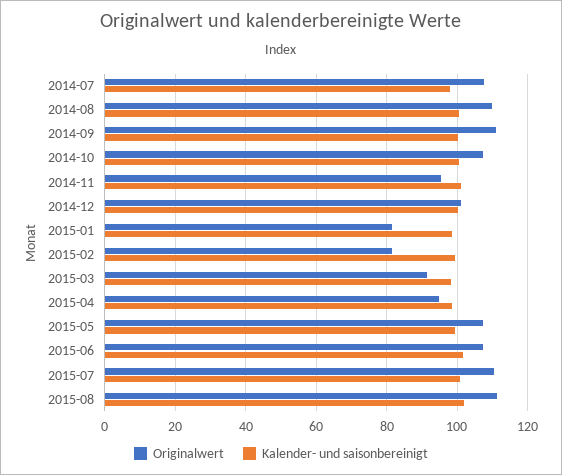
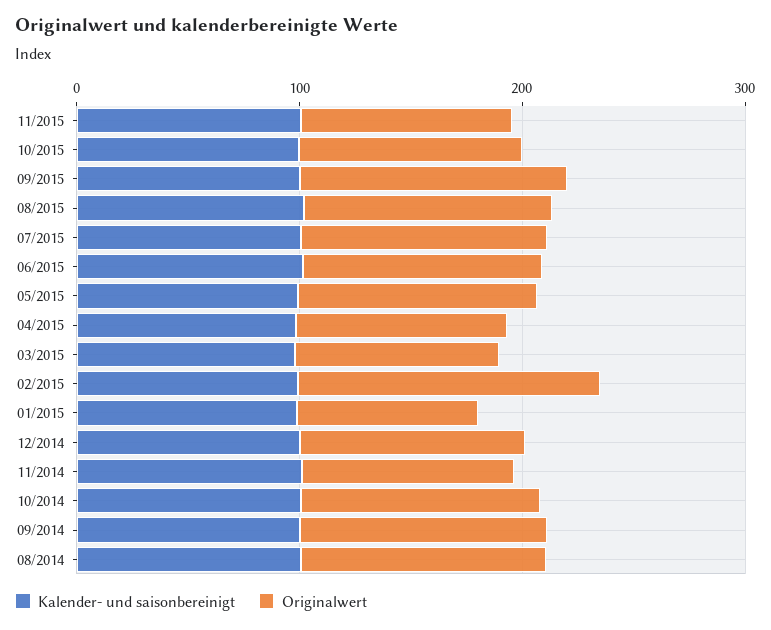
Originalwert, 2014-07: 108 -> none
Kalender- und saisonbereinigt, 2014-07: 98 -> none
Originalwert, 2015-02: 82 -> 140
Kalender- und saisonbereinigt, 11/2015: none -> 100
Originalwert, 11/2015: none -> 100
Kalender- und saisonbereinigt, 10/2015: none -> 100
Originalwert, 10/2015: none -> 100
Kalender- und saisonbereinigt, 09/2015: none -> 100
Originalwert, 09/2015: none -> 120

